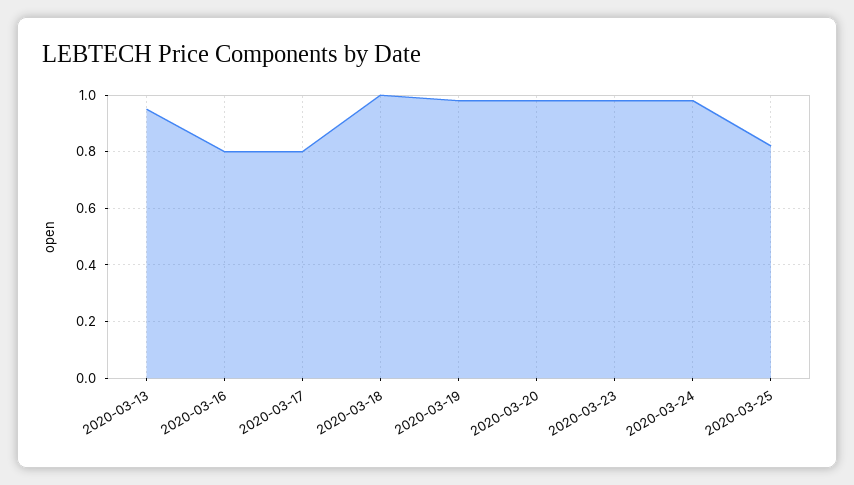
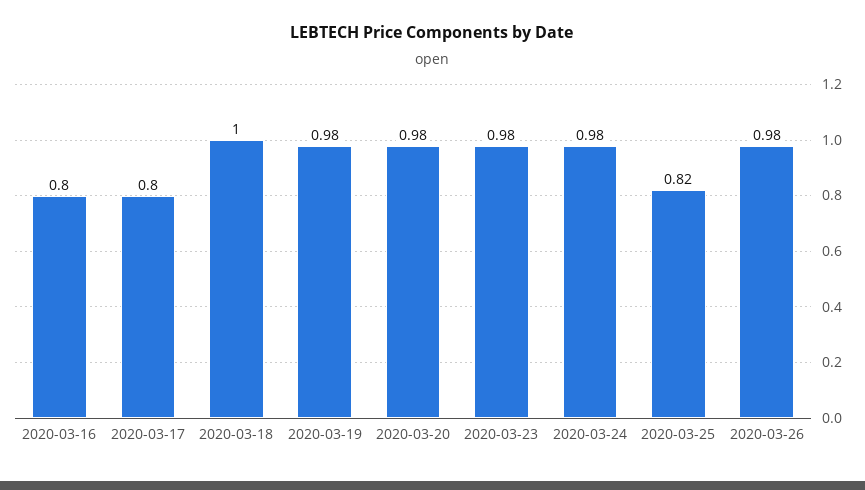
2020-03-13: 0.95 -> none
2020-03-26: none -> 0.98

